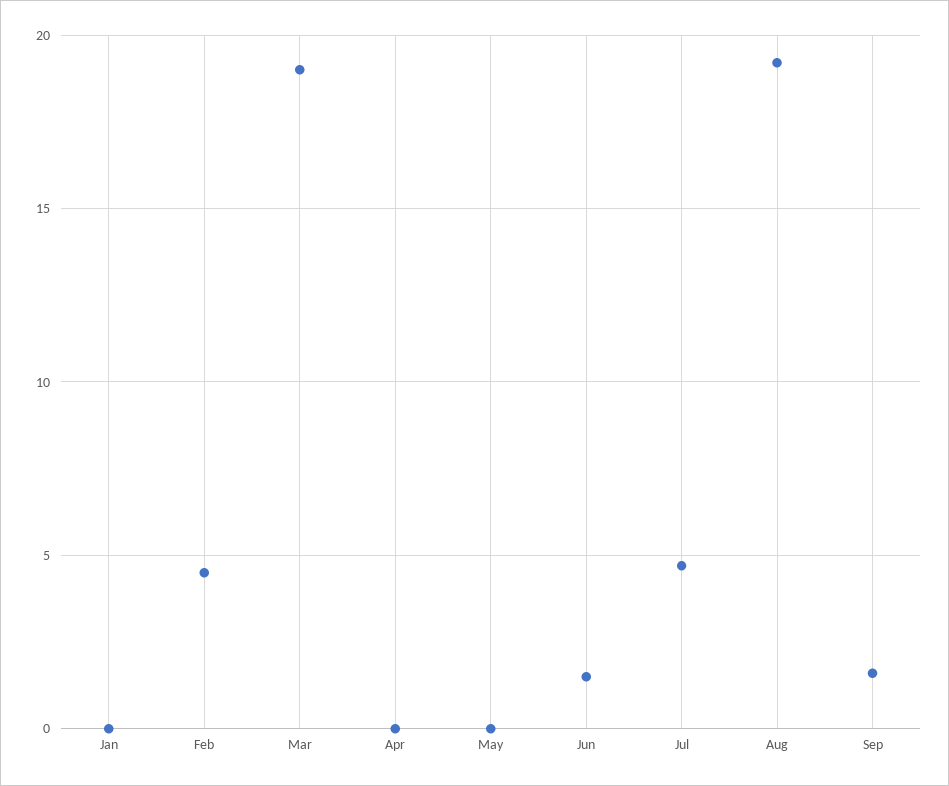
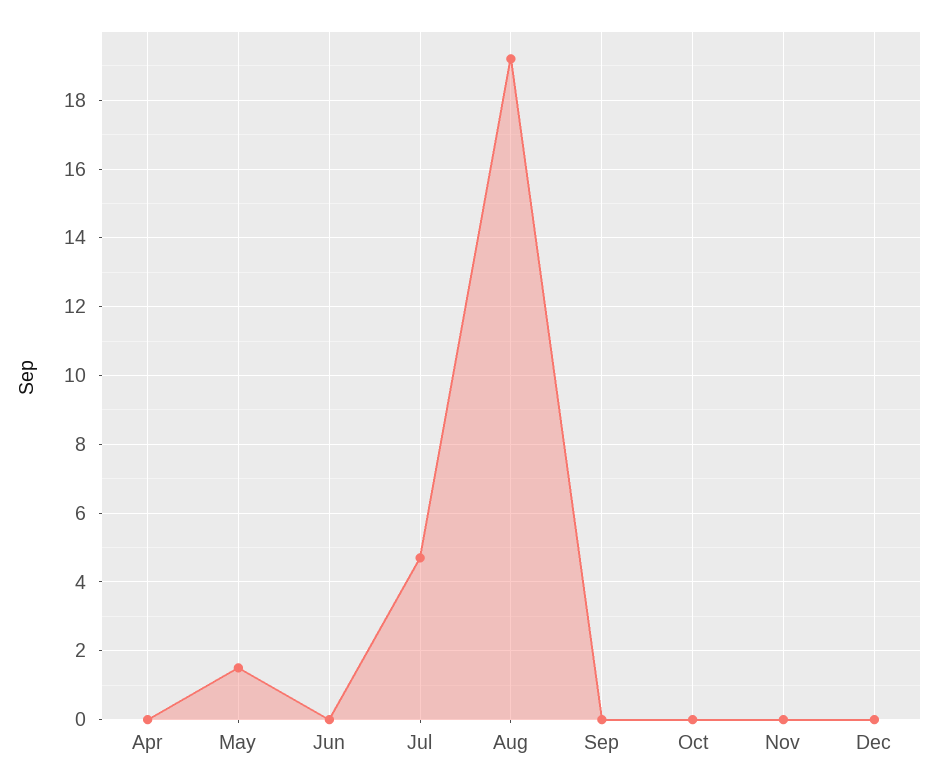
Jan: 0 -> none
Feb: 4.5 -> none
Mar: 19 -> none
May: 0 -> 1.5
Jun: 1.5 -> 0
Sep: 1.5 -> 0
Oct: none -> 0
Nov: none -> 0
Dec: none -> 0

